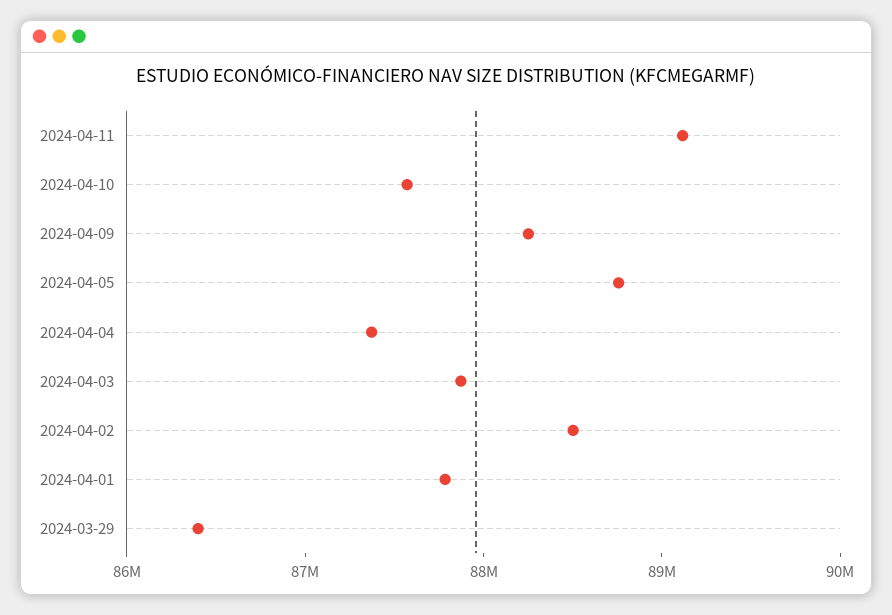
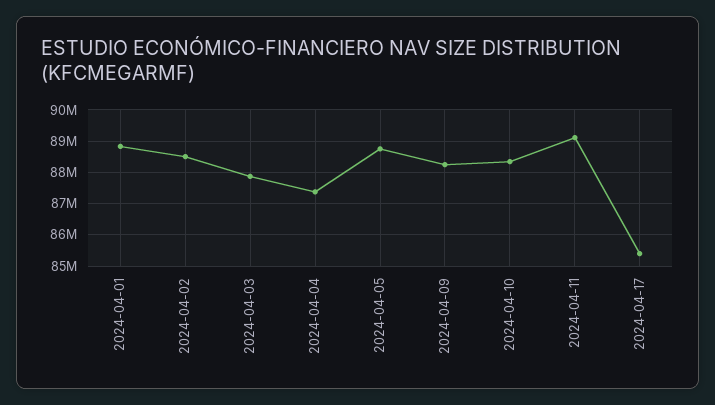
2024-04-10: 87600000 -> 88400000
2024-04-01: 87800000 -> 88800000
2024-03-29: 86400000 -> none
2024-04-17: none -> 85400000

